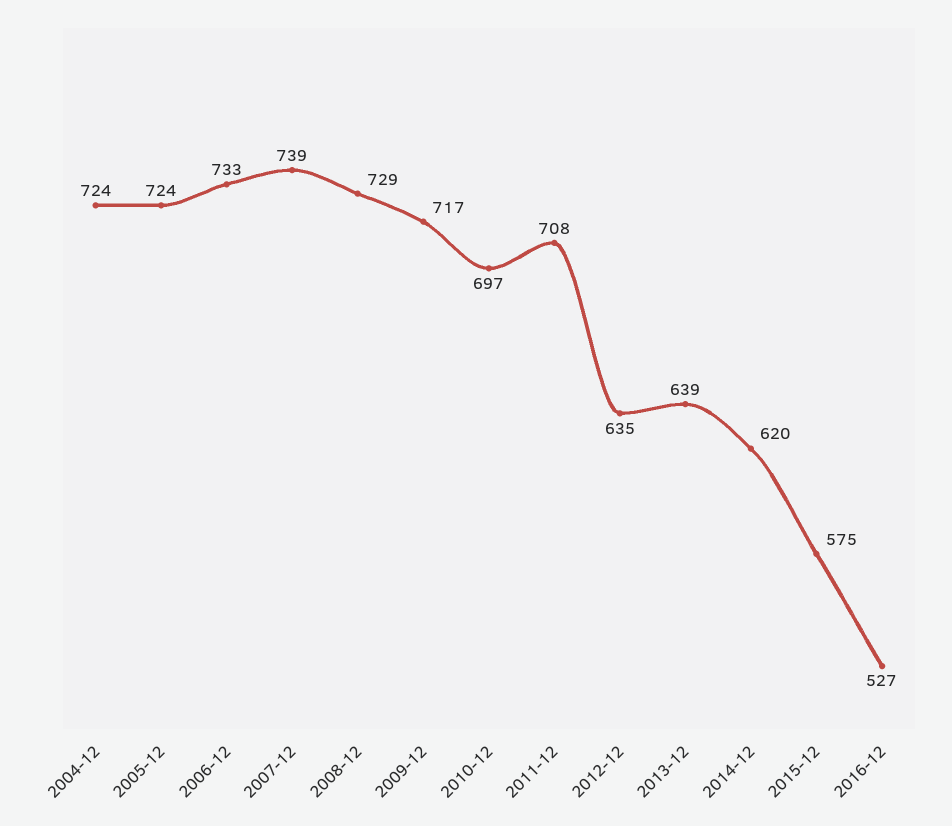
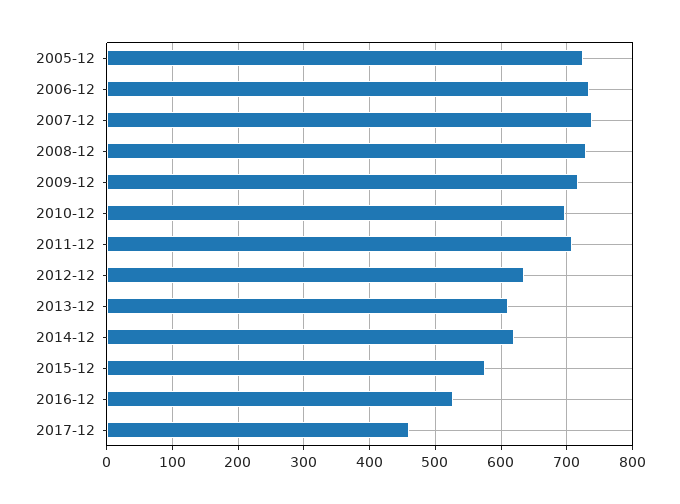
2004-12: 724 -> none
2013-12: 639 -> 610
2017-12: none -> 460

